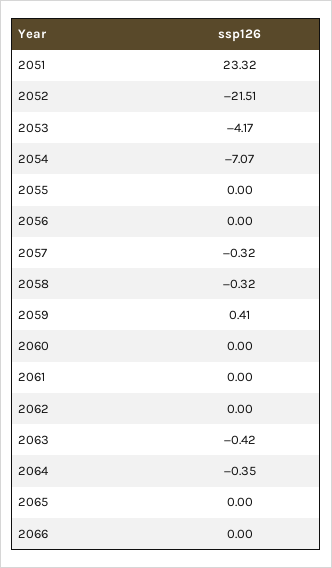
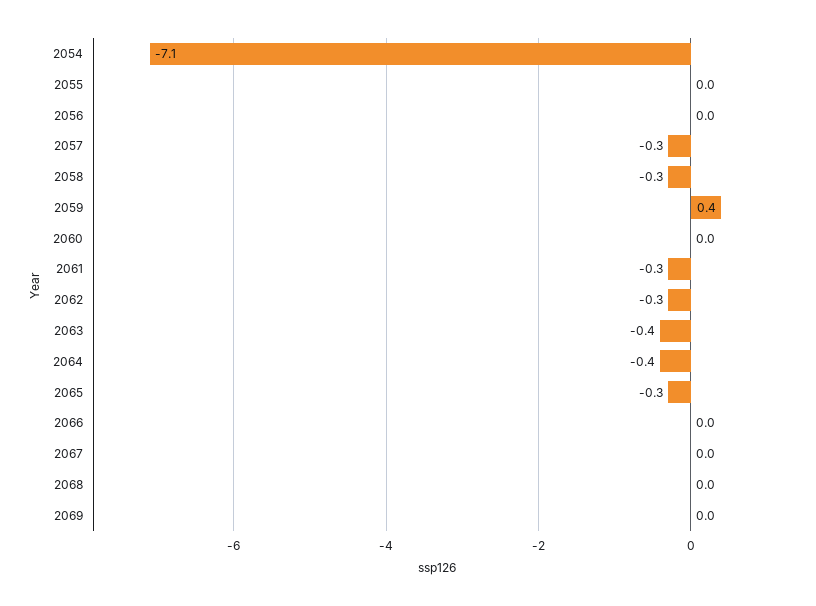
2051: 23.32 -> none
2052: -21.51 -> none
2053: -4.17 -> none
2061: 0 -> -0.3
2062: 0 -> -0.3
2065: 0 -> -0.3
2067: none -> 0
2068: none -> 0
2069: none -> 0

